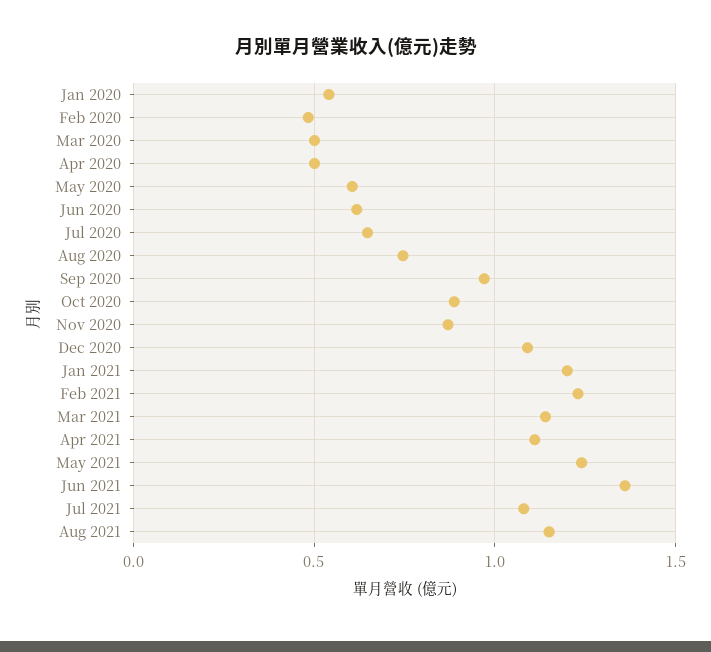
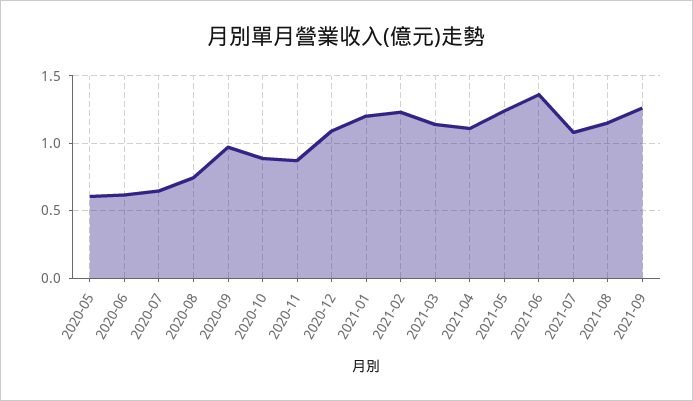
Jan 2020: 0.55 -> none
Feb 2020: 0.5 -> none
Mar 2020: 0.5 -> none
Apr 2020: 0.5 -> none
2021-09: none -> 1.25

